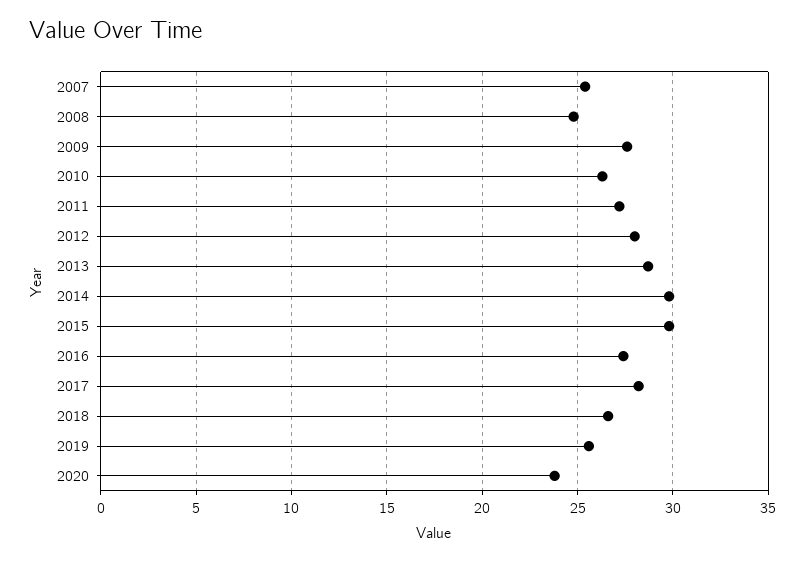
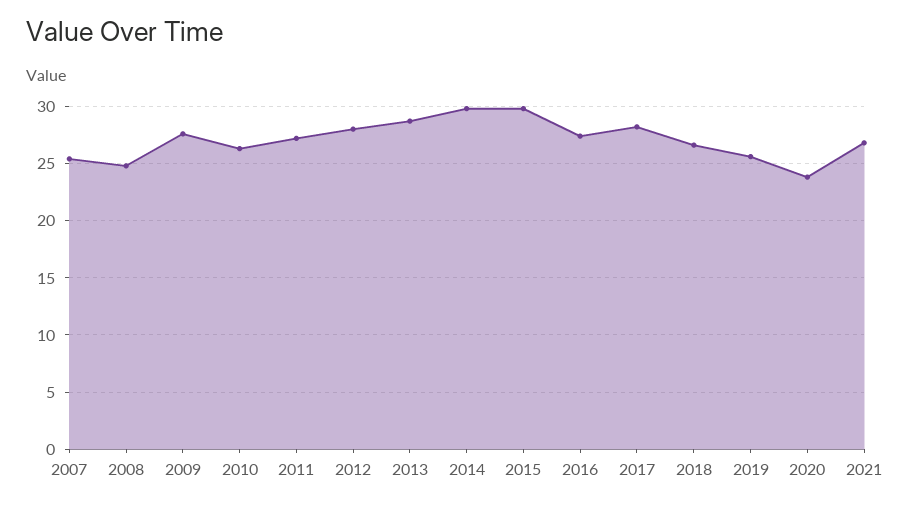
2021: none -> 27

